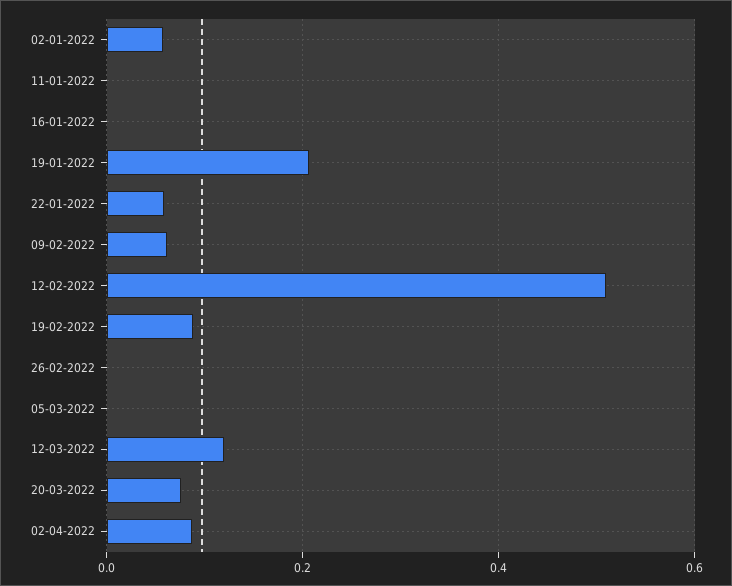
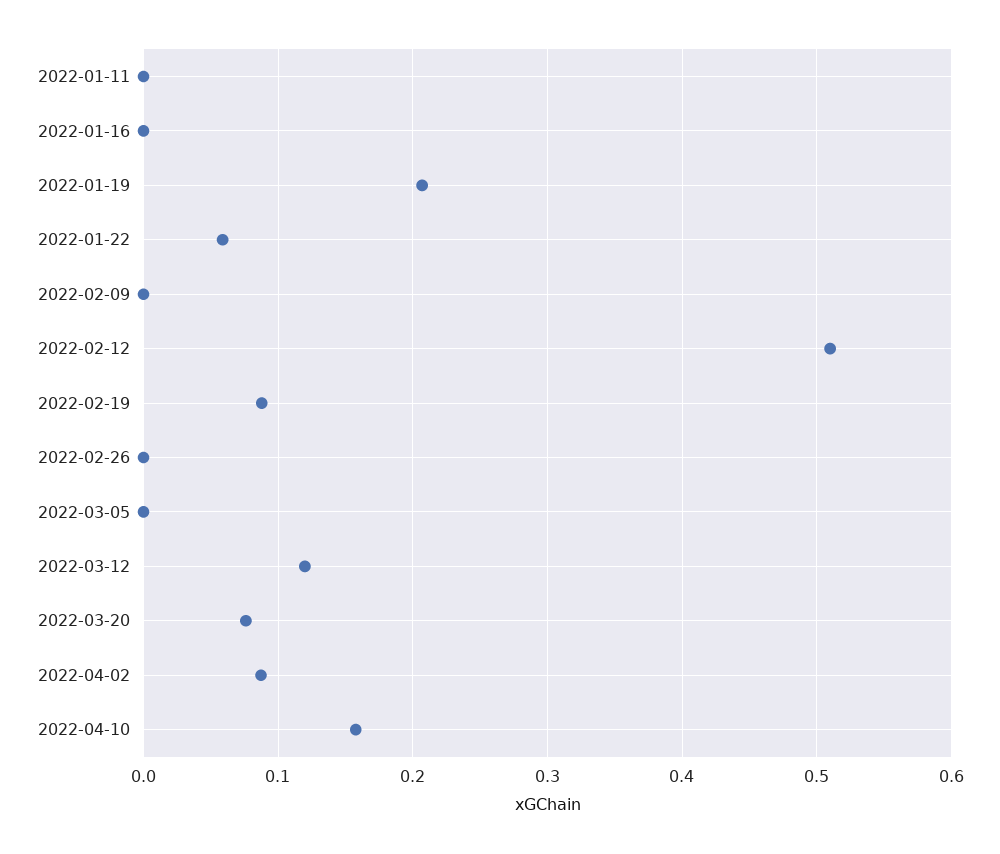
02-01-2022: 0.06 -> none
09-02-2022: 0.06 -> 0
2022-04-10: none -> 0.16

